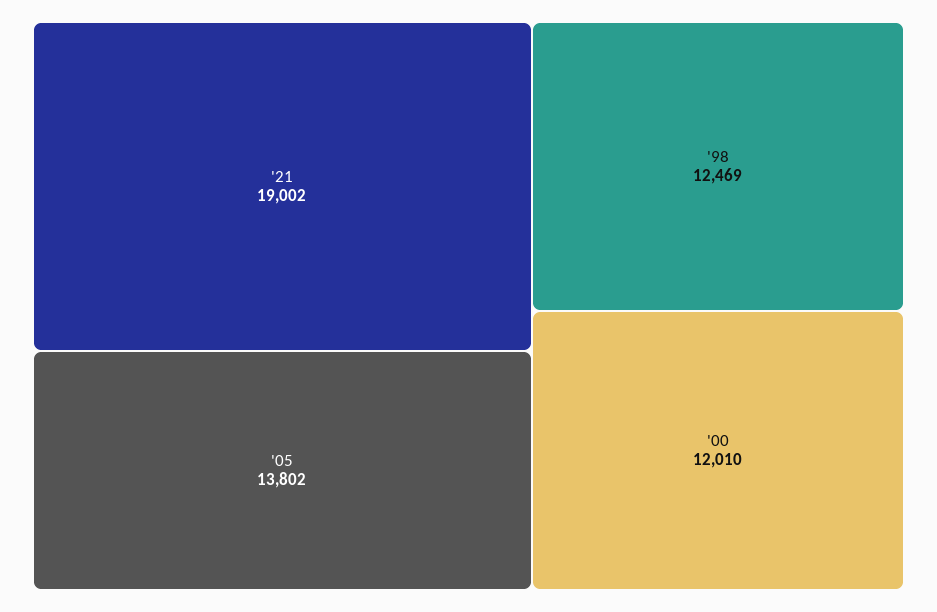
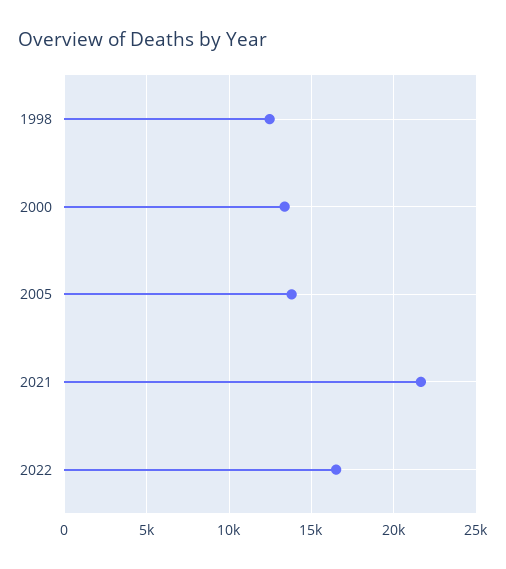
'21: 19002 -> 21500
'00: 12010 -> 13500
2022: none -> 16500

